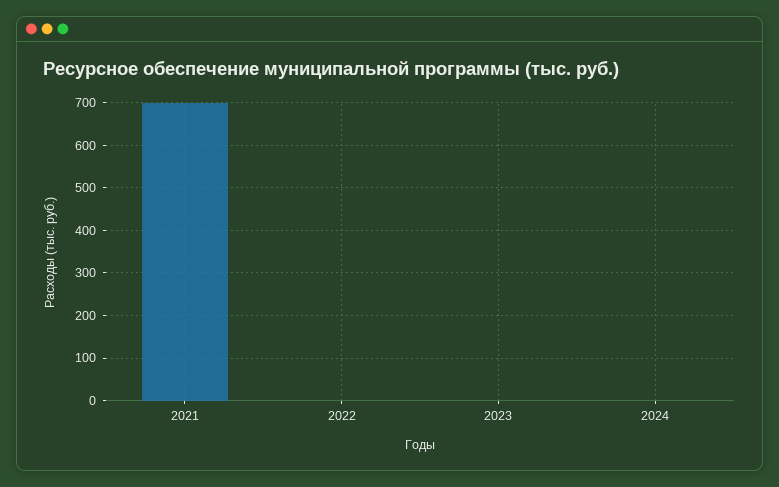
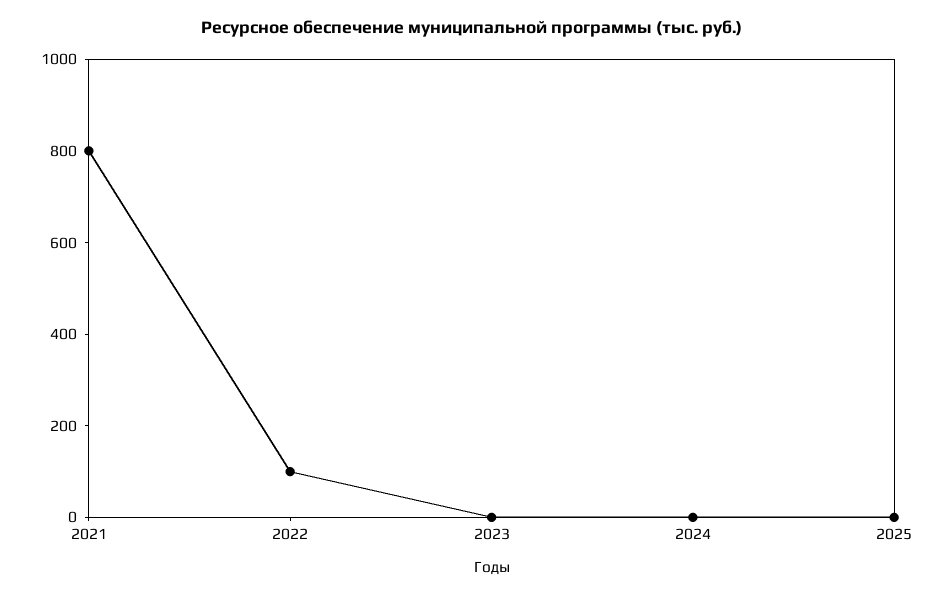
2021: 700 -> 800
2022: 0 -> 100
2025: none -> 0

